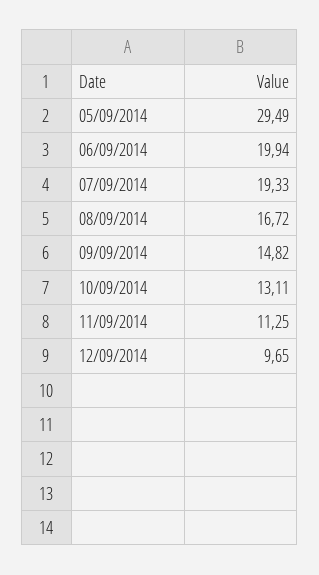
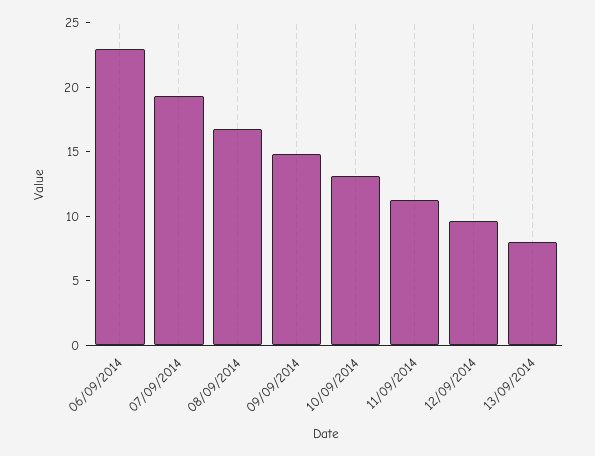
05/09/2014: 29.49 -> none
06/09/2014: 19.94 -> 23
13/09/2014: none -> 8

